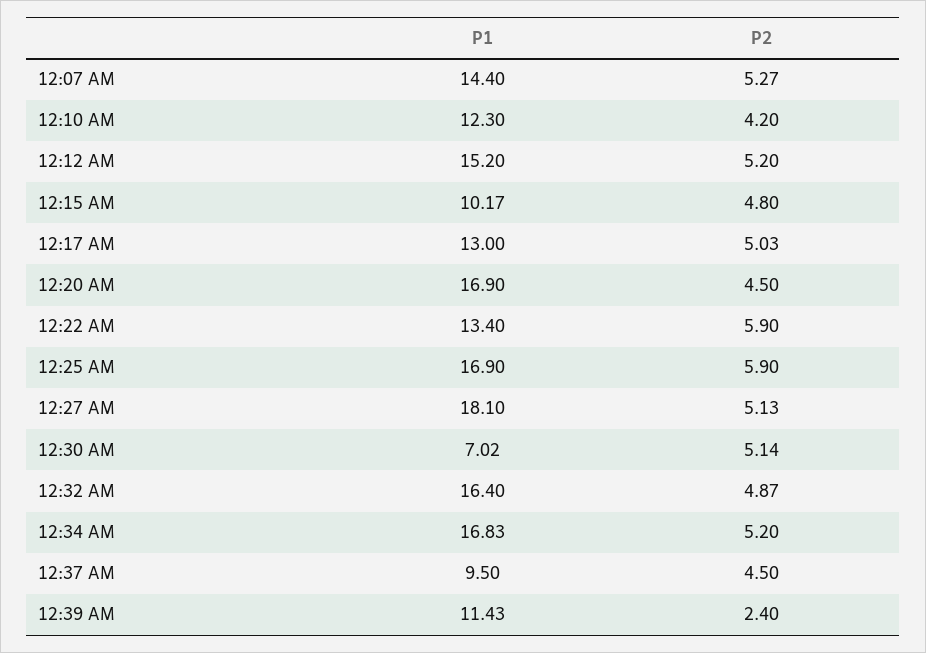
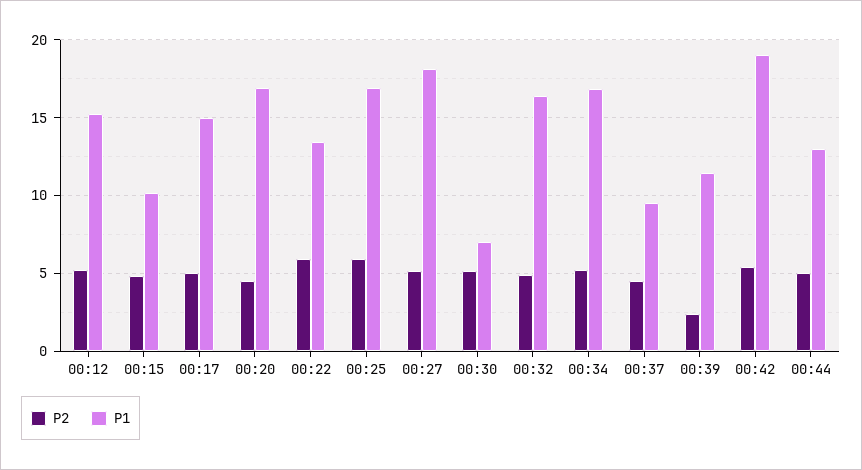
P1, 12:07 AM: 14.4 -> none
P2, 12:07 AM: 5.27 -> none
P1, 12:10 AM: 12.3 -> none
P2, 12:10 AM: 4.2 -> none
P1, 12:17 AM: 13 -> 15
P2, 00:42: none -> 5.5
P1, 00:42: none -> 19
P2, 00:44: none -> 5
P1, 00:44: none -> 13

